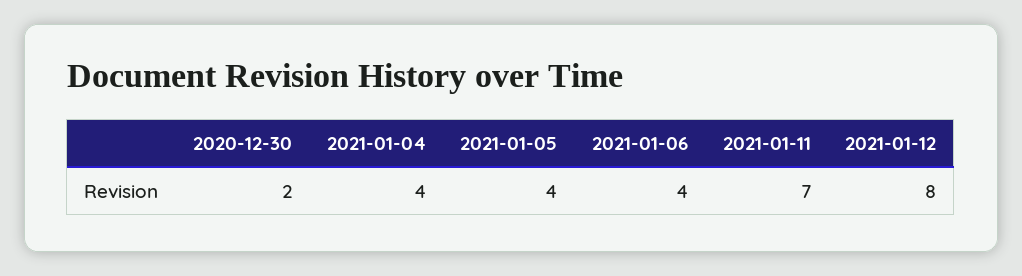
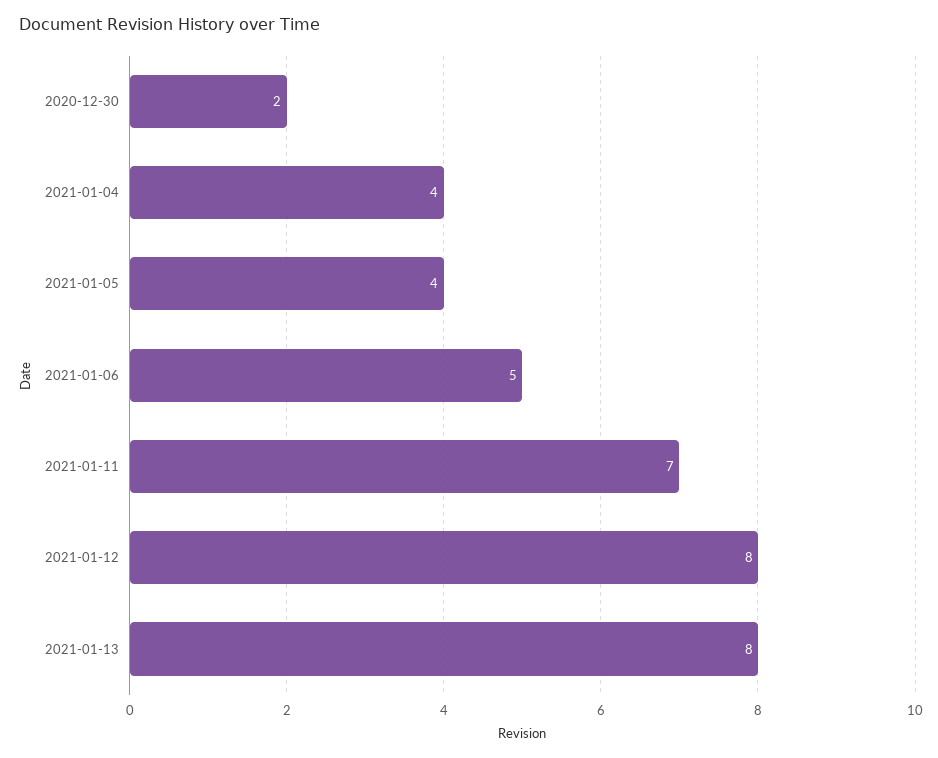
2021-01-06: 4 -> 5
2021-01-13: none -> 8

